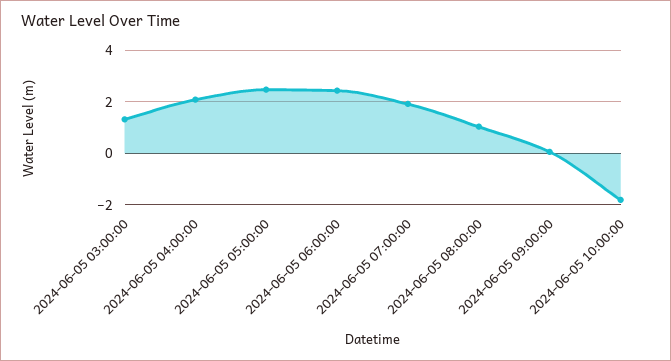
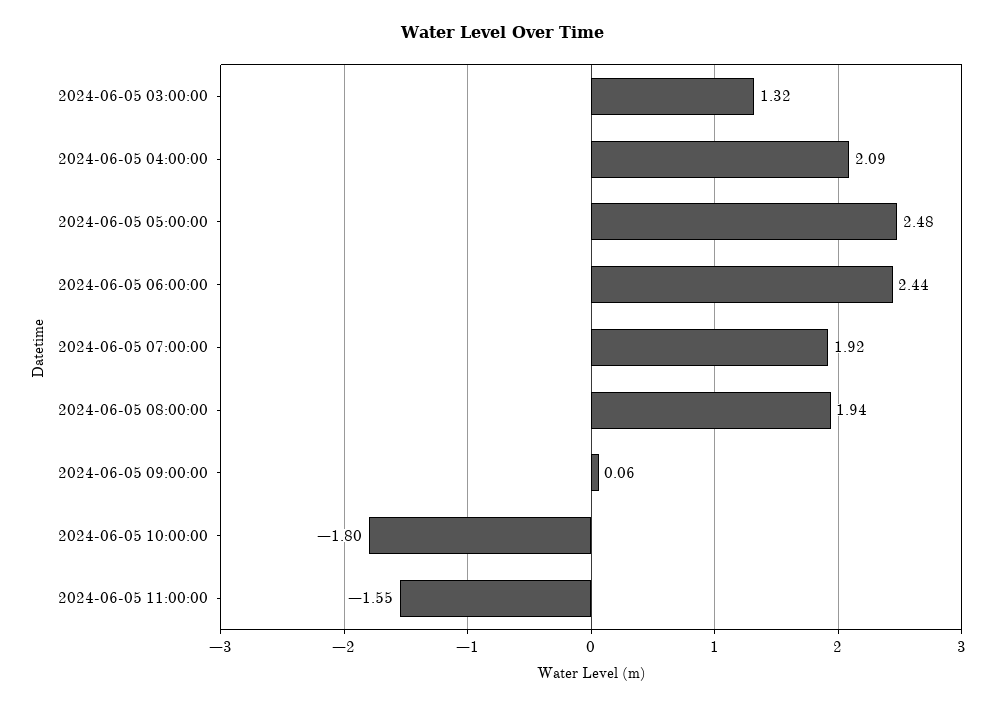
2024-06-05 08:00:00: 1 -> 1.94
2024-06-05 11:00:00: none -> -1.55

